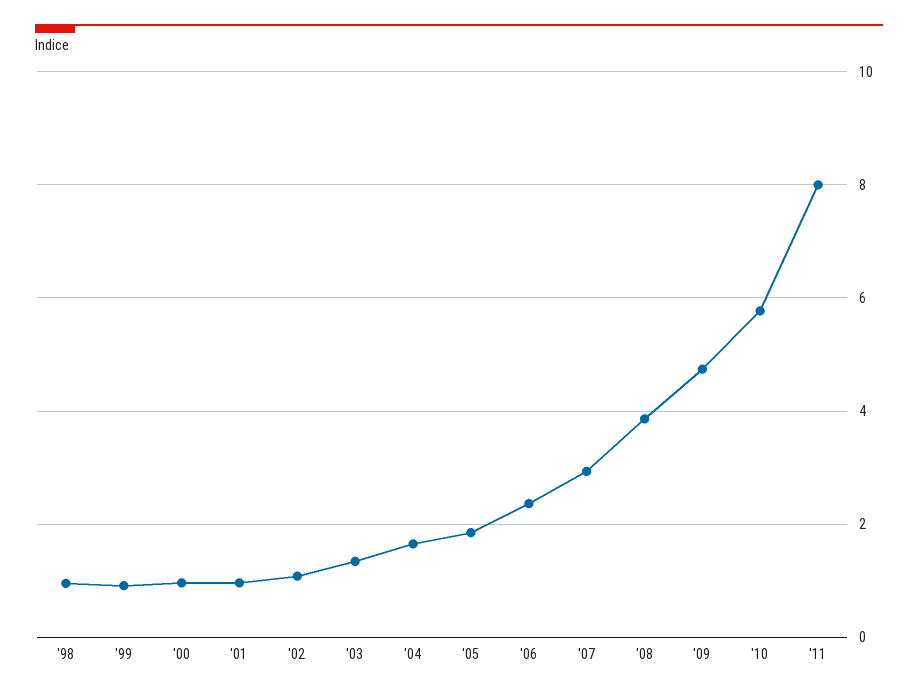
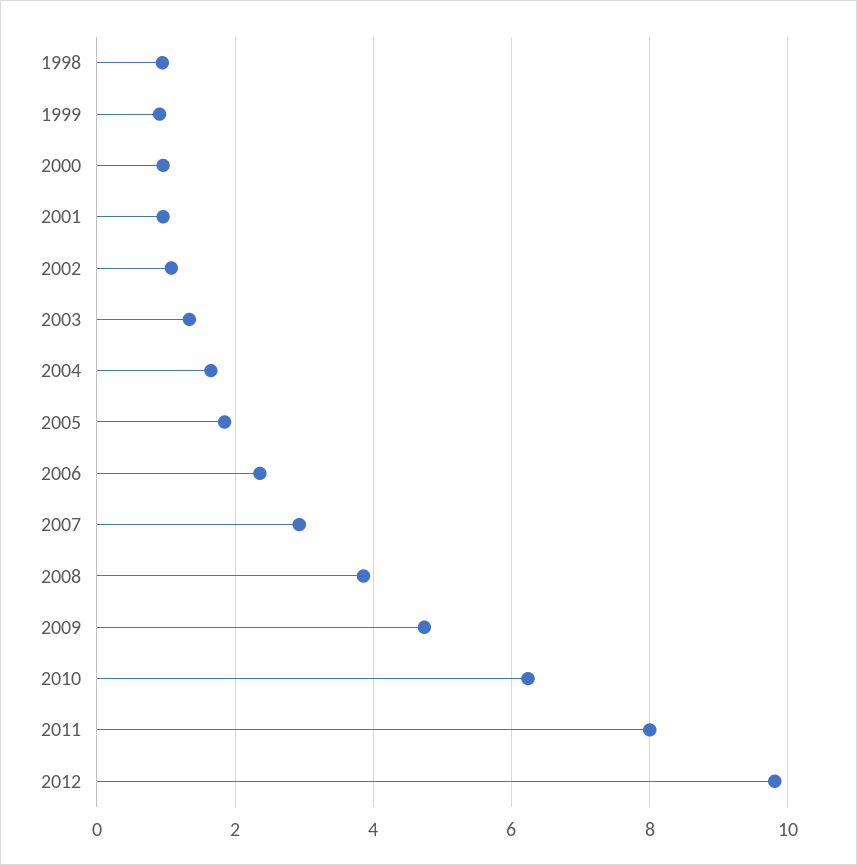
'10: 5.8 -> 6.2
2012: none -> 9.8

